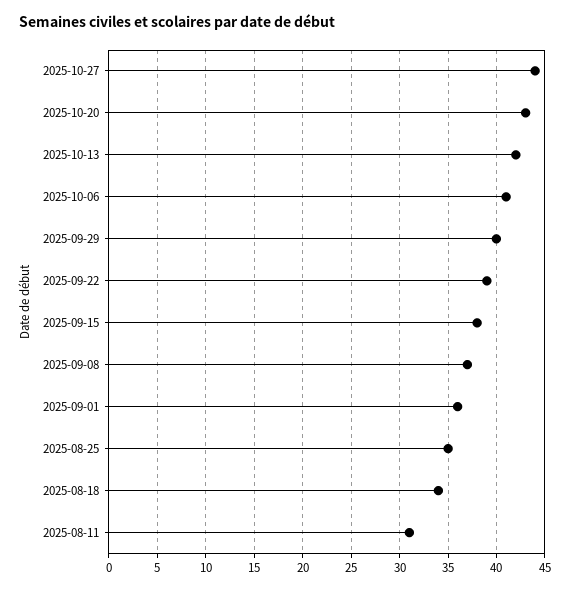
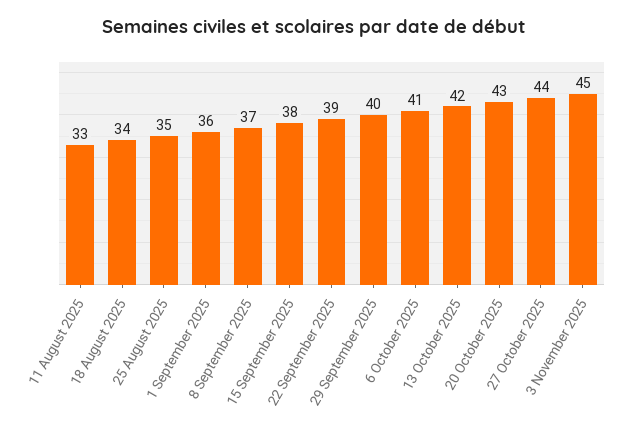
2025-08-11: 31 -> 33
3 November 2025: none -> 45

